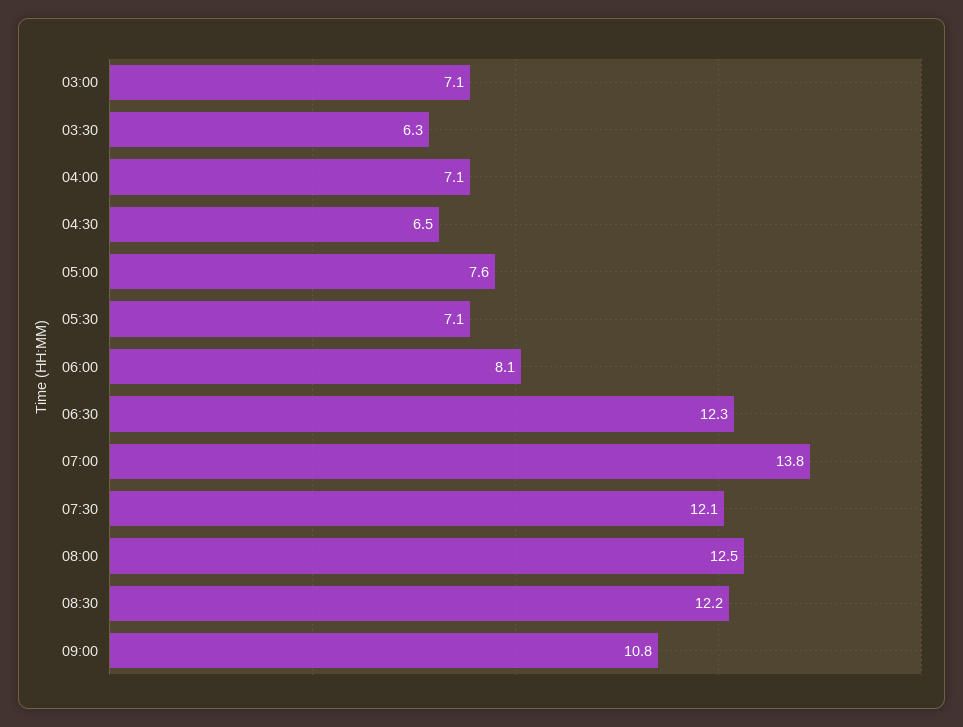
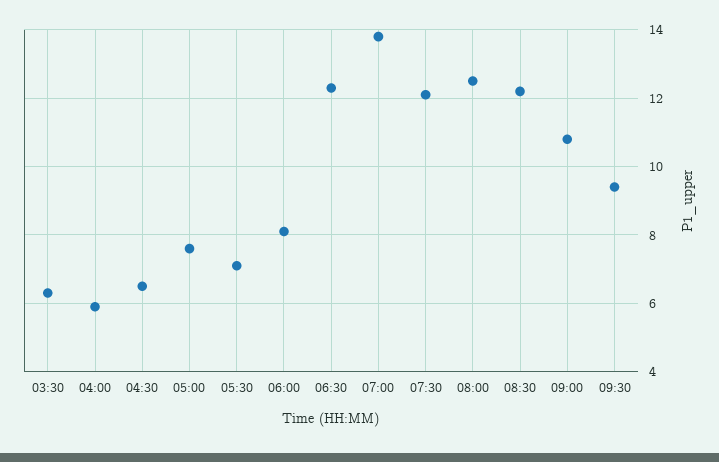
03:00: 7.1 -> none
04:00: 7.1 -> 6
09:30: none -> 9.5

